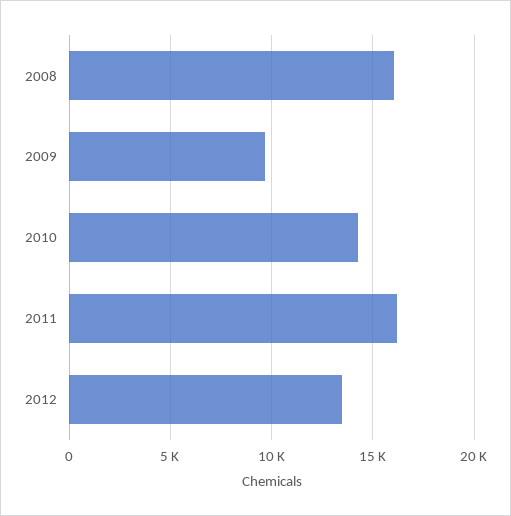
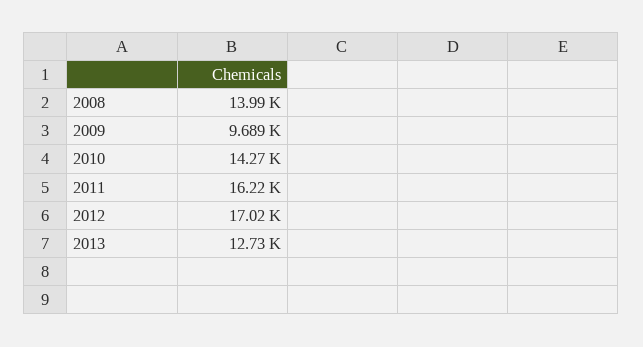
2008: 16000 -> 13990
2012: 13500 -> 17020
2013: none -> 12730

